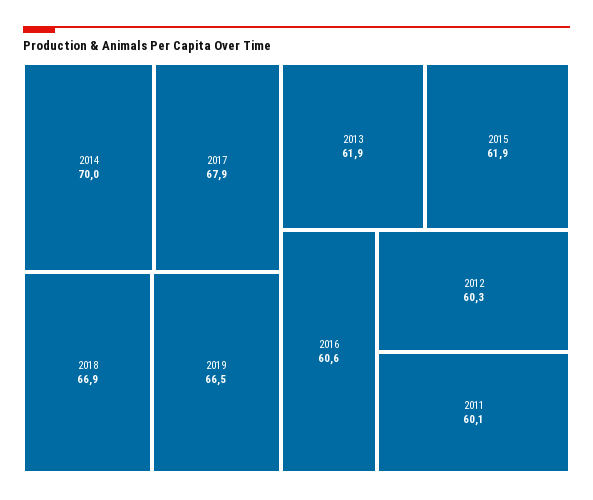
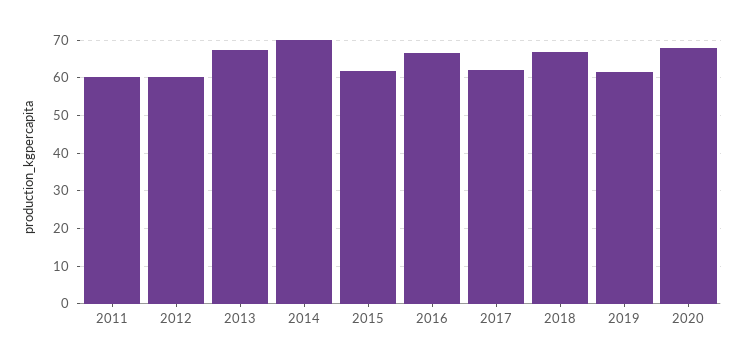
2017: 67.9 -> 62
2019: 66.5 -> 62
2013: 61.9 -> 68
2016: 60.6 -> 66
2020: none -> 68

